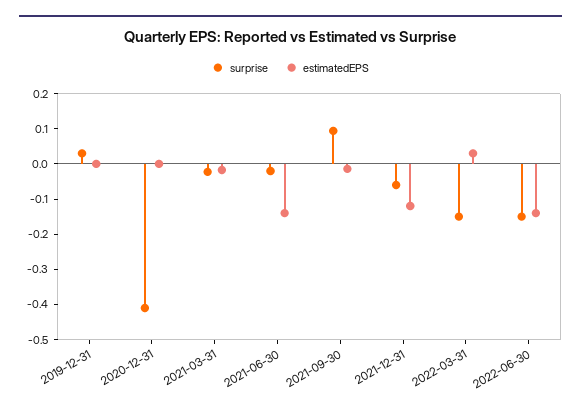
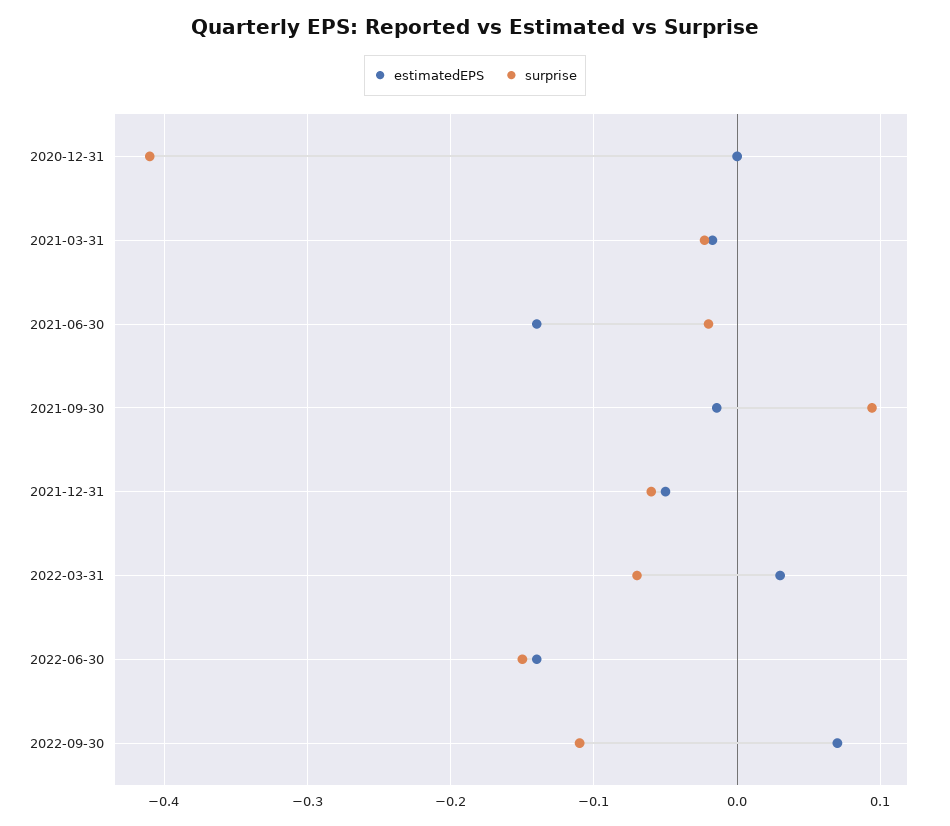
surprise, 2019-12-31: 0.025 -> none
estimatedEPS, 2019-12-31: 0 -> none
estimatedEPS, 2021-12-31: -0.125 -> -0.05
surprise, 2022-03-31: -0.15 -> -0.07
estimatedEPS, 2022-09-30: none -> 0.07
surprise, 2022-09-30: none -> -0.11

